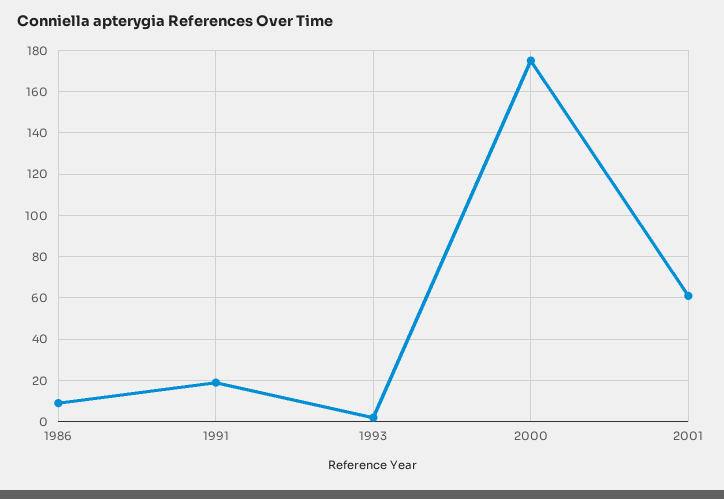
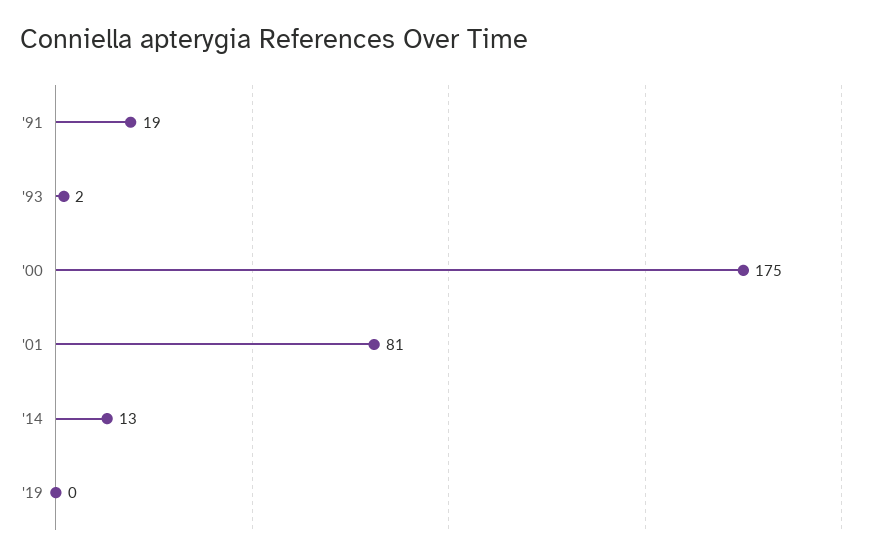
1986: 10 -> none
2001: 60 -> 81
'14: none -> 13
'19: none -> 0

